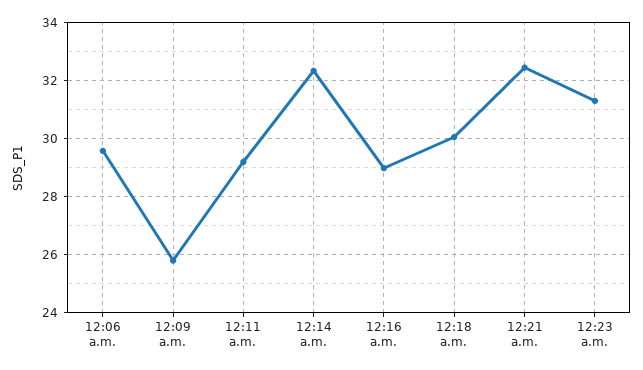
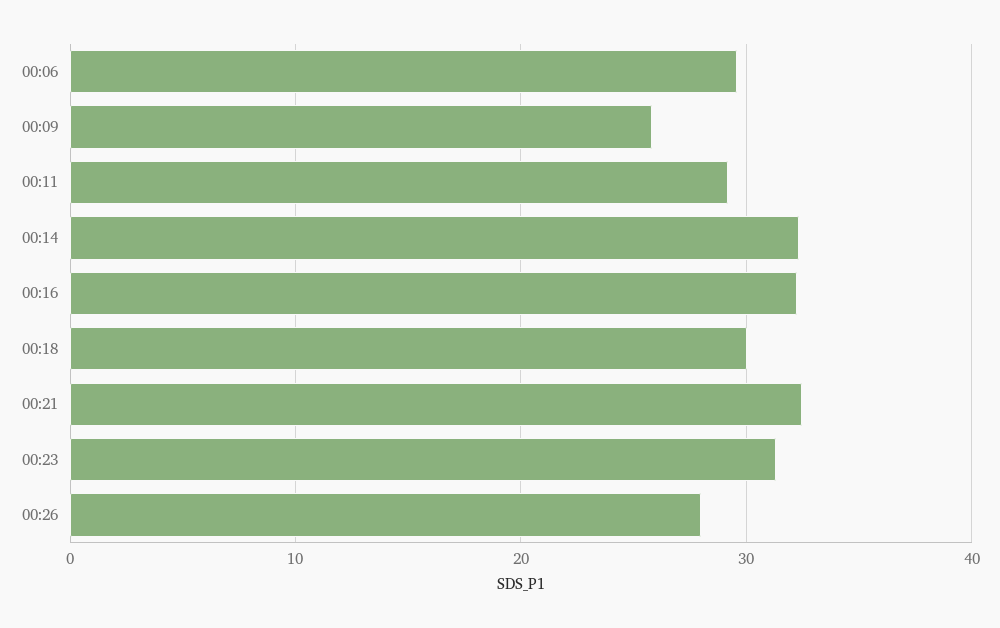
12:16 a.m.: 29 -> 32
00:26: none -> 28

